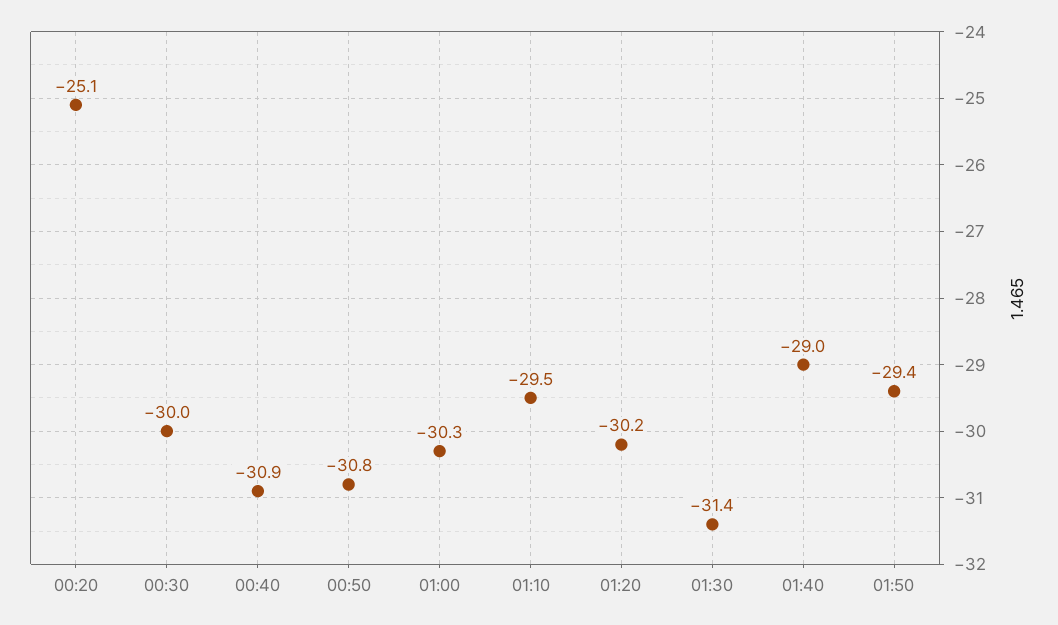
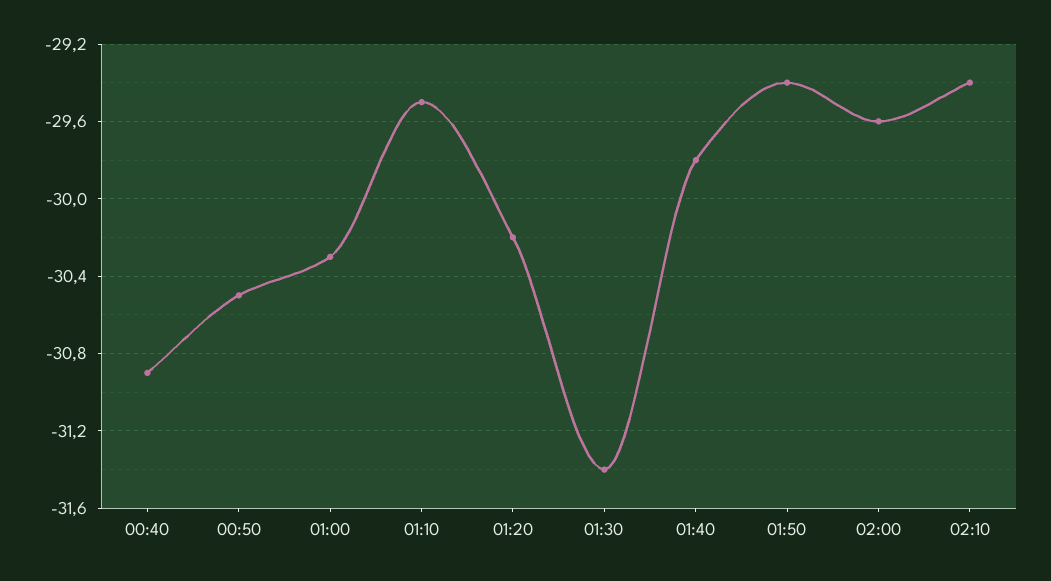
00:20: -25.1 -> none
00:30: -30 -> none
00:50: -30.8 -> -30.5
01:40: -29 -> -29.8
02:00: none -> -29.6
02:10: none -> -29.4

